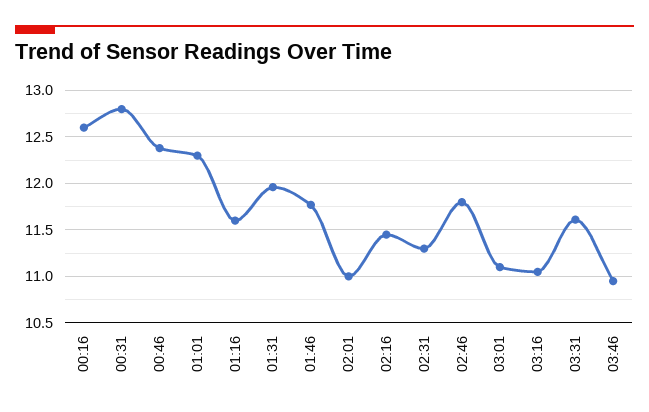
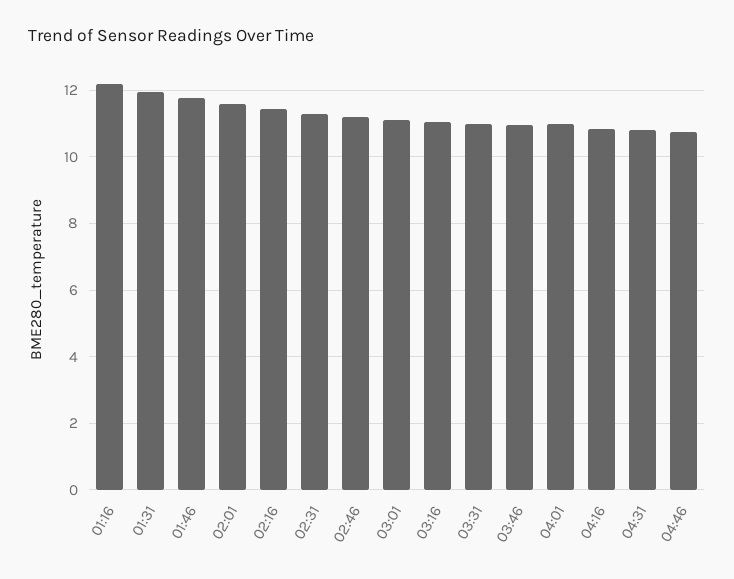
00:16: 12.6 -> none
00:31: 12.8 -> none
00:46: 12.4 -> none
01:01: 12.3 -> none
01:16: 11.6 -> 12.2
02:01: 11 -> 11.6
02:46: 11.8 -> 11.2
03:31: 11.6 -> 11
04:01: none -> 11
04:16: none -> 10.8
04:31: none -> 10.8
04:46: none -> 10.8

